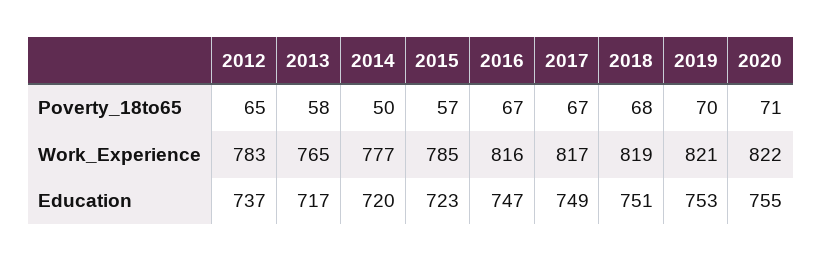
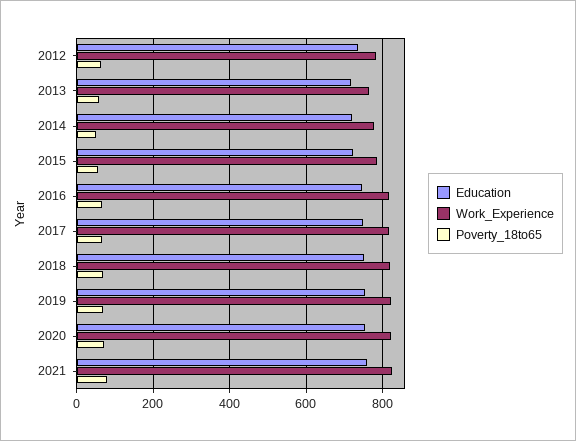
Education, 2021: none -> 760
Work_Experience, 2021: none -> 820
Poverty_18to65, 2021: none -> 80

